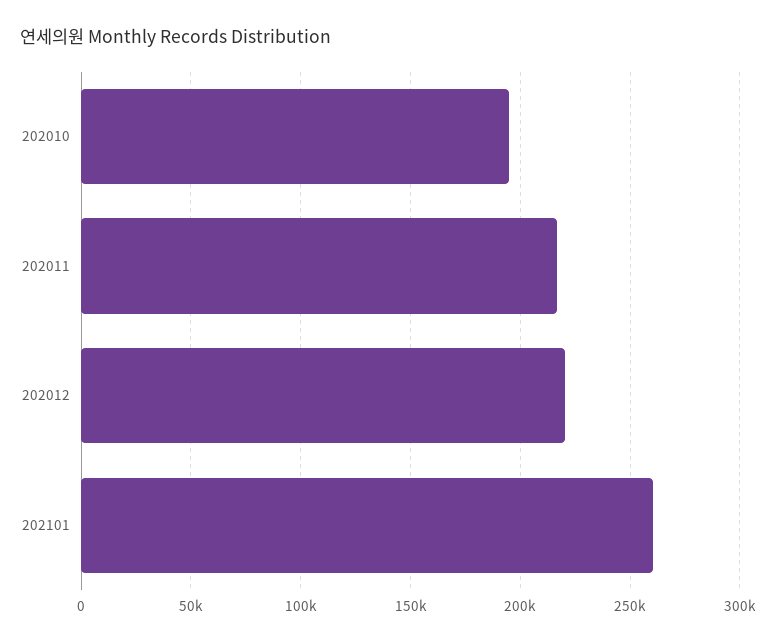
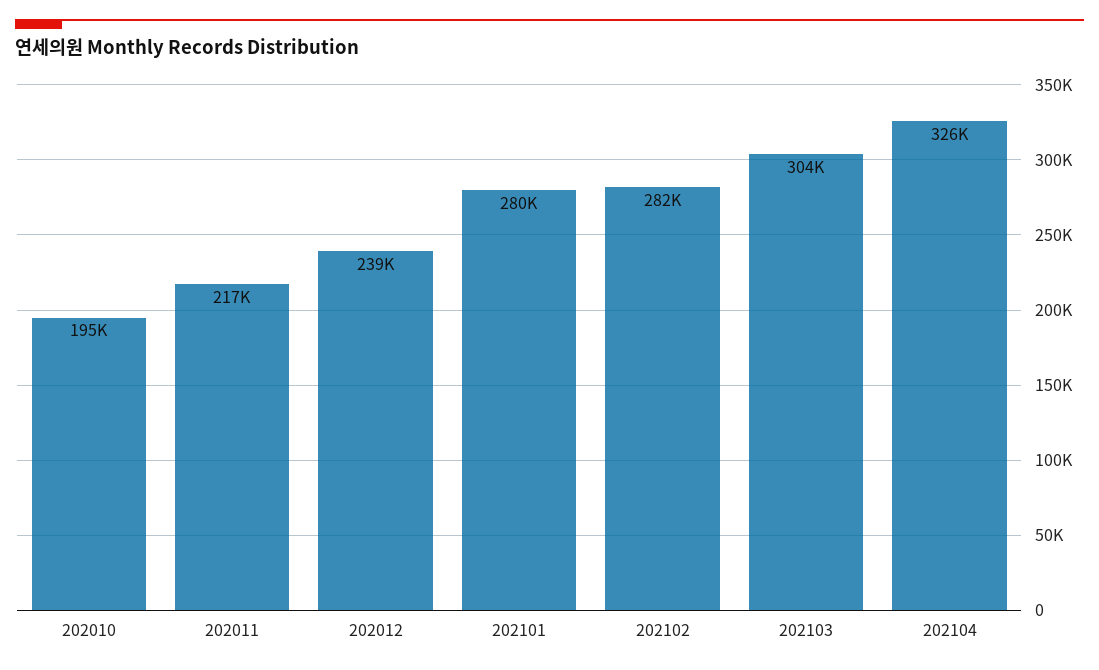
202012: 220000 -> 239000
202101: 260000 -> 280000
202102: none -> 282000
202103: none -> 304000
202104: none -> 326000

